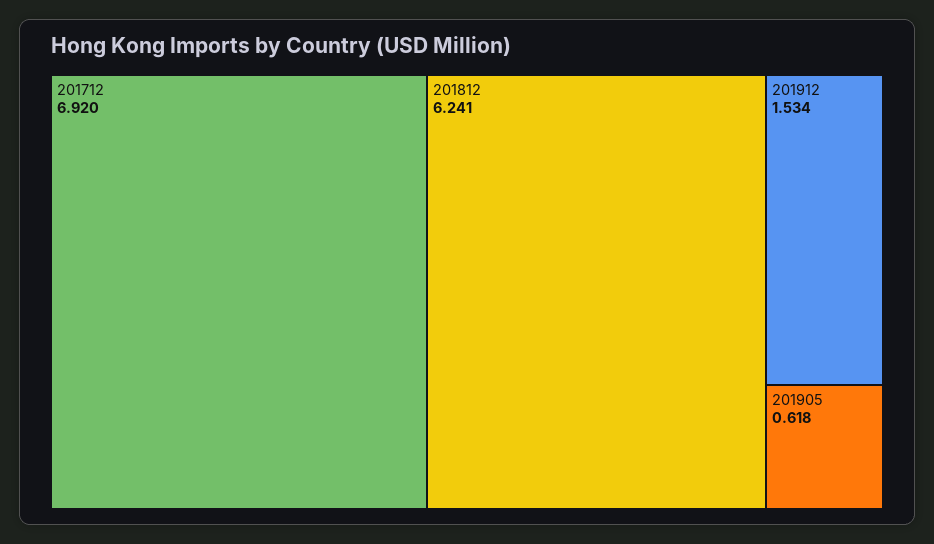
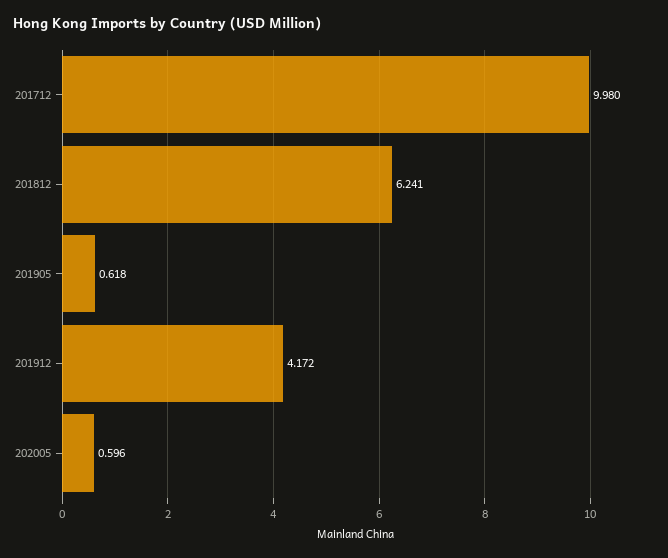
201712: 6.92 -> 9.98
201912: 1.534 -> 4.172
202005: none -> 0.596

